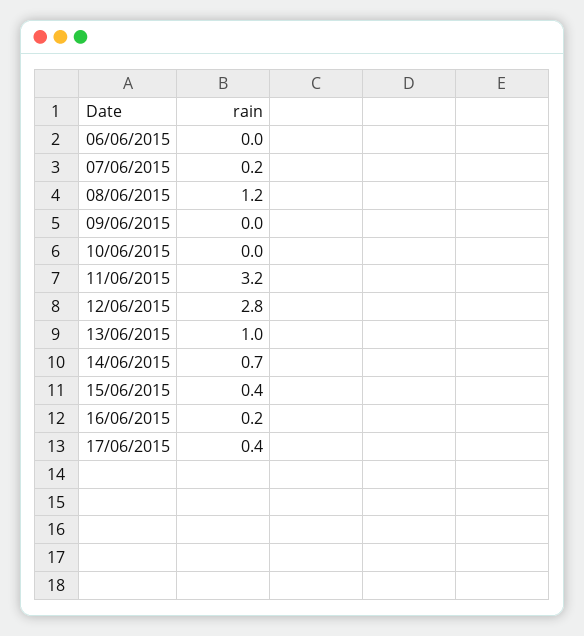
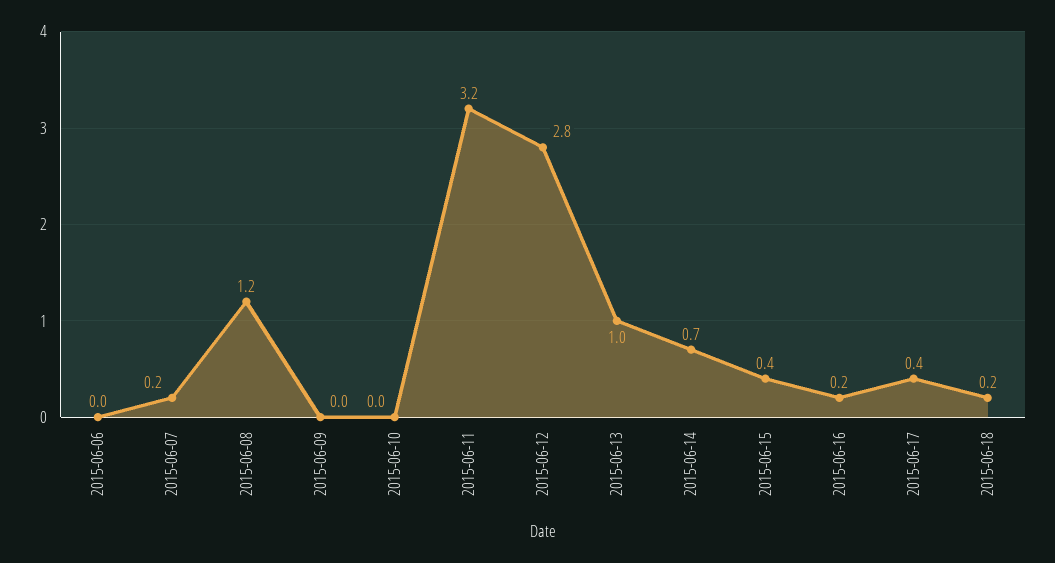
2015-06-18: none -> 0.2

